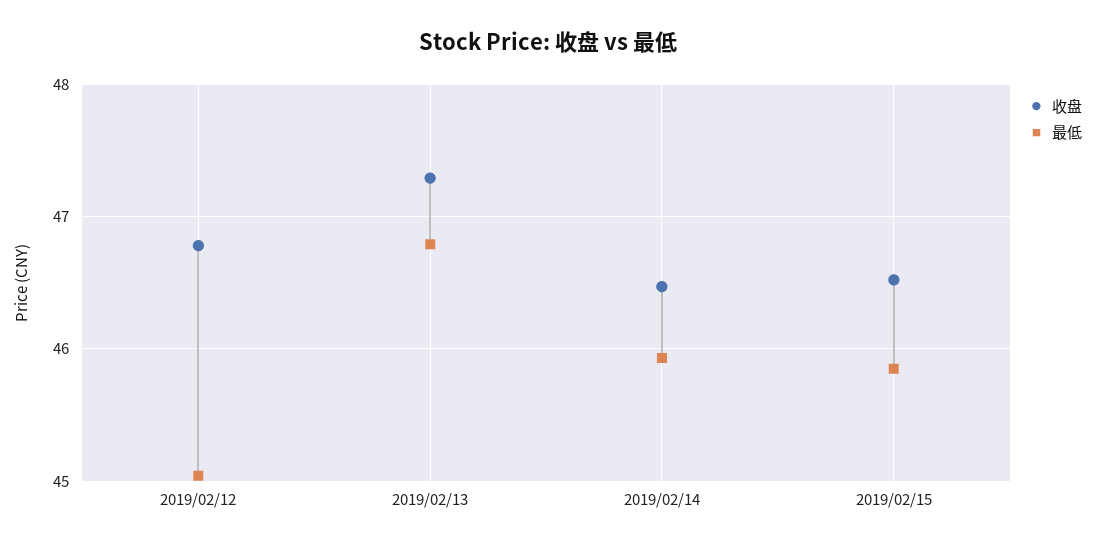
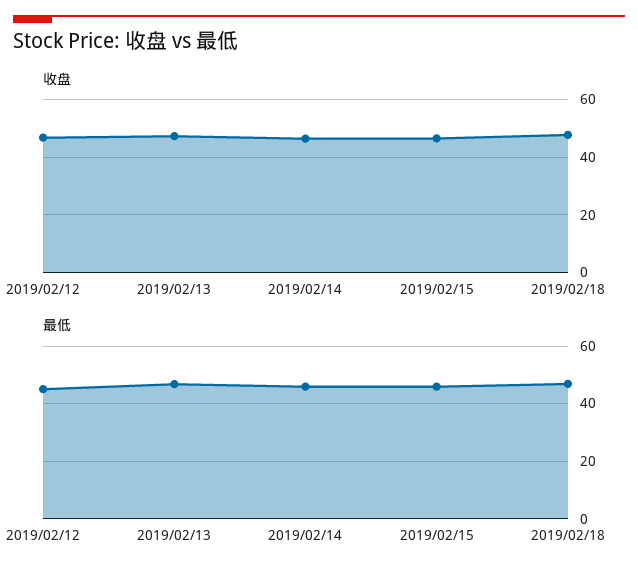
收盘, 2019/02/18: none -> 47.5
最低, 2019/02/18: none -> 47.5

